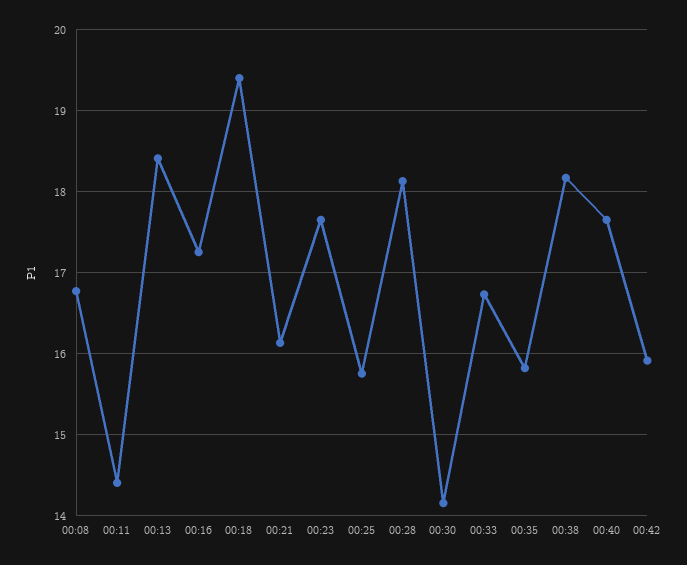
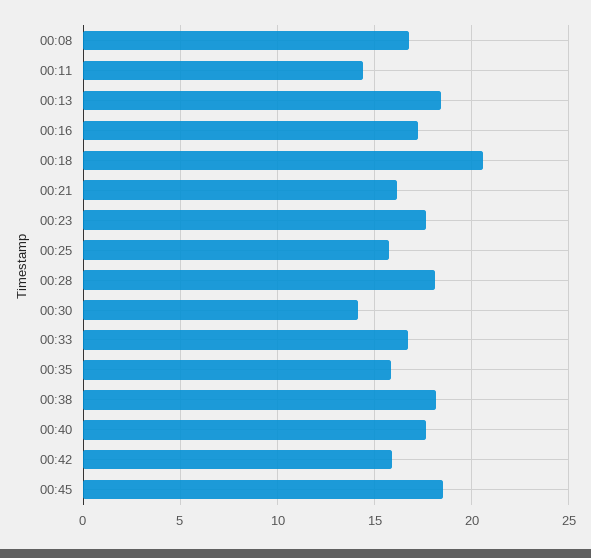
00:18: 19.4 -> 20.5
00:45: none -> 18.5

